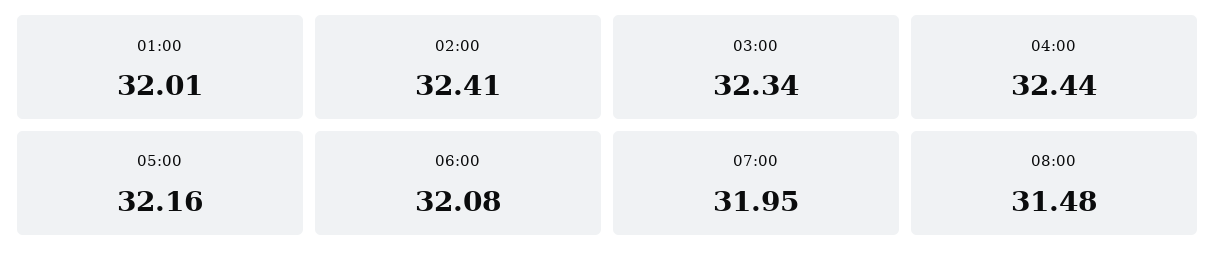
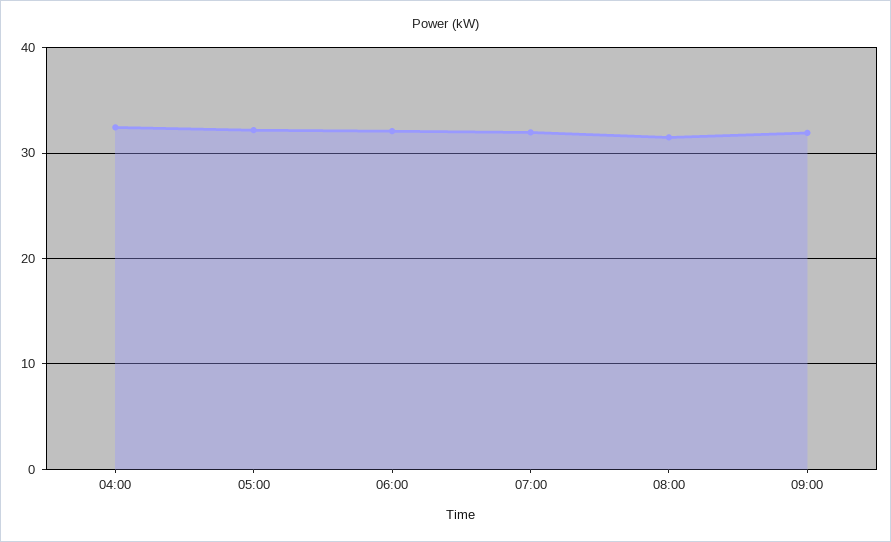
01:00: 32.01 -> none
02:00: 32.41 -> none
03:00: 32.34 -> none
09:00: none -> 32

